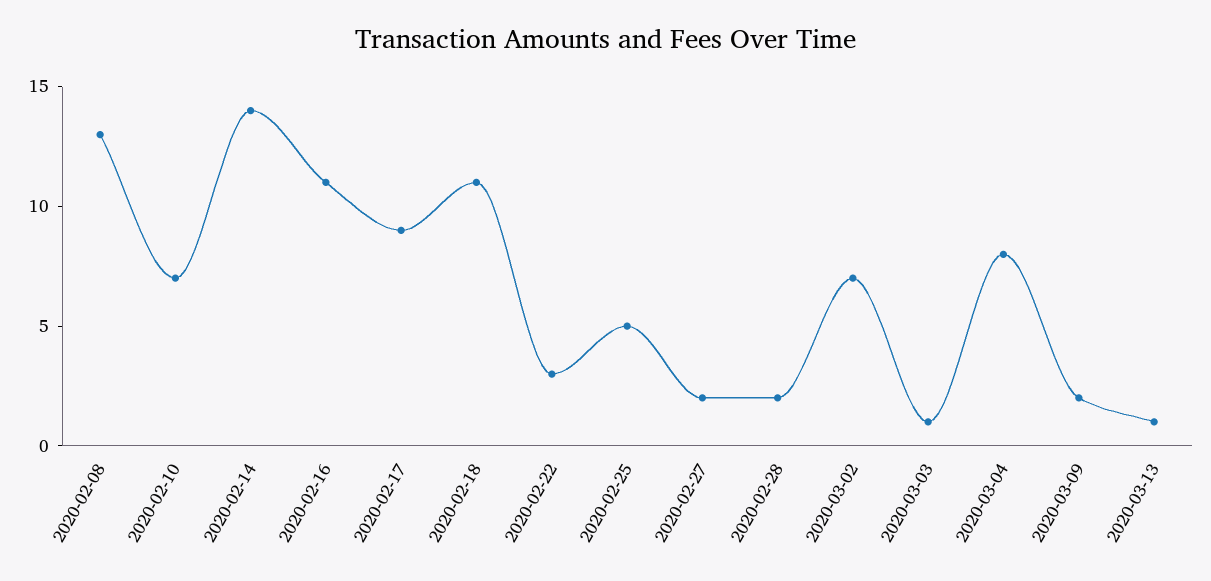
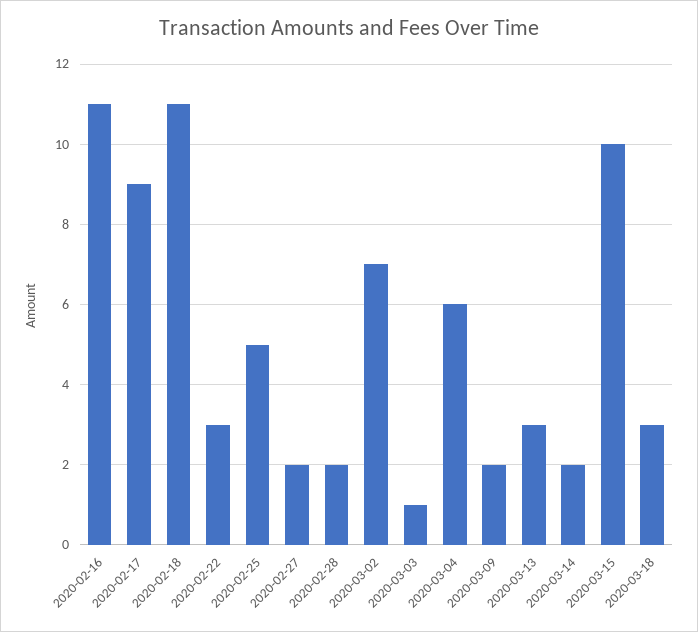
2020-02-08: 13 -> none
2020-02-10: 7 -> none
2020-02-14: 14 -> none
2020-03-04: 8 -> 6
2020-03-13: 1 -> 3
2020-03-14: none -> 2
2020-03-15: none -> 10
2020-03-18: none -> 3

